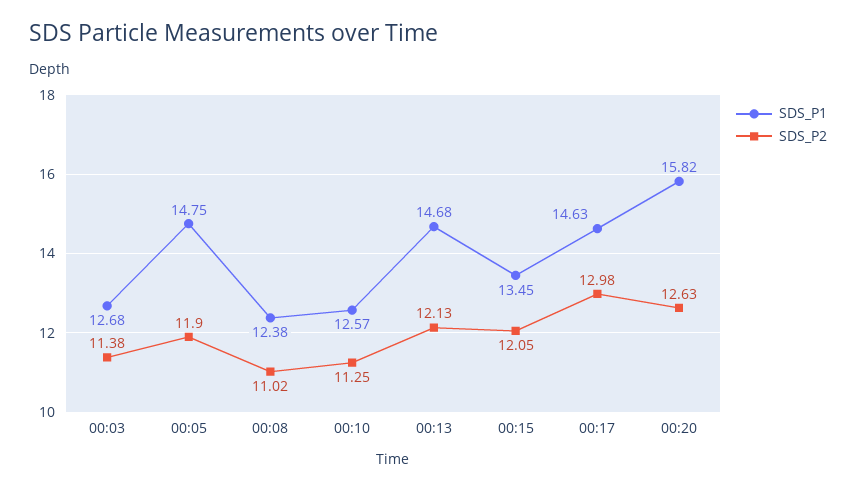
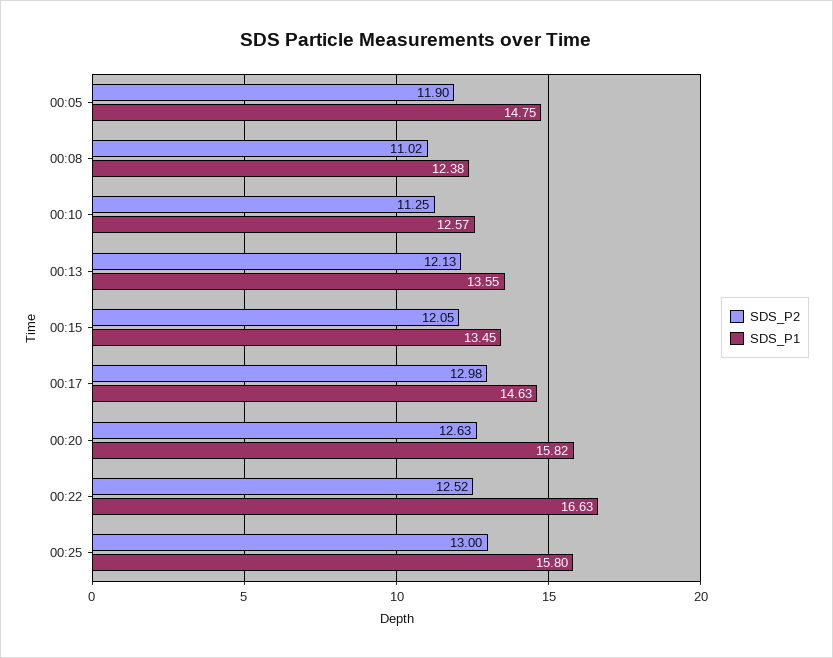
SDS_P1, 00:03: 12.68 -> none
SDS_P2, 00:03: 11.38 -> none
SDS_P1, 00:13: 14.68 -> 13.55
SDS_P2, 00:22: none -> 12.52
SDS_P1, 00:22: none -> 16.63
SDS_P2, 00:25: none -> 13
SDS_P1, 00:25: none -> 15.8

